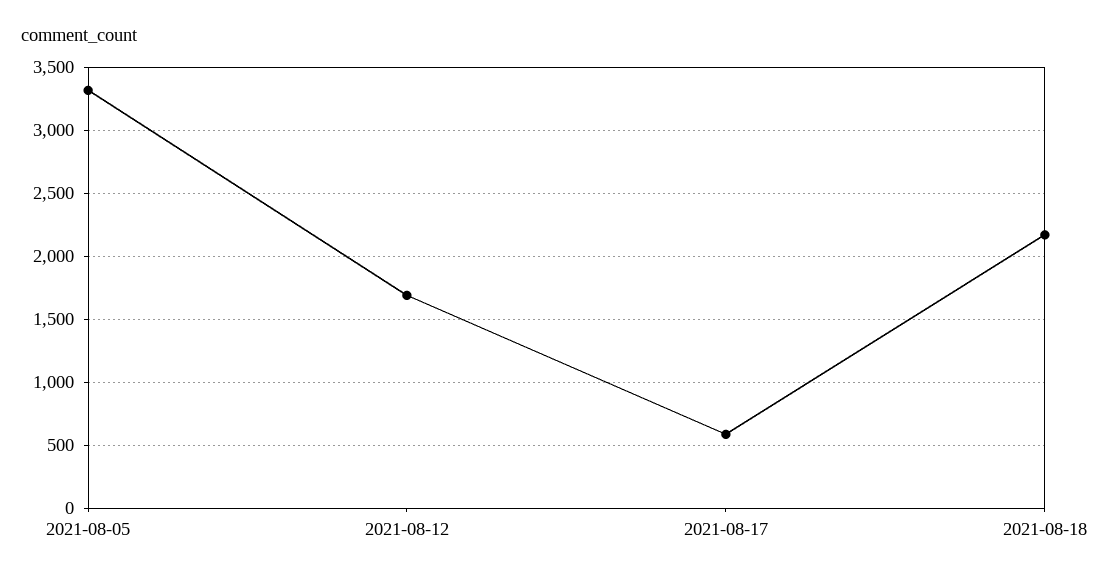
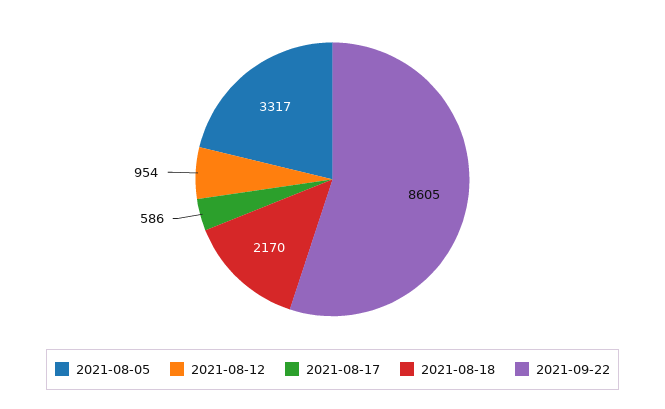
2021-08-12: 1700 -> 954
2021-09-22: none -> 8605

